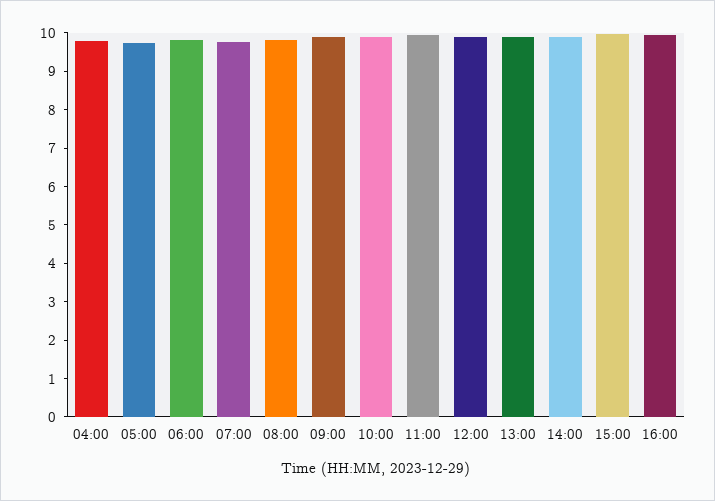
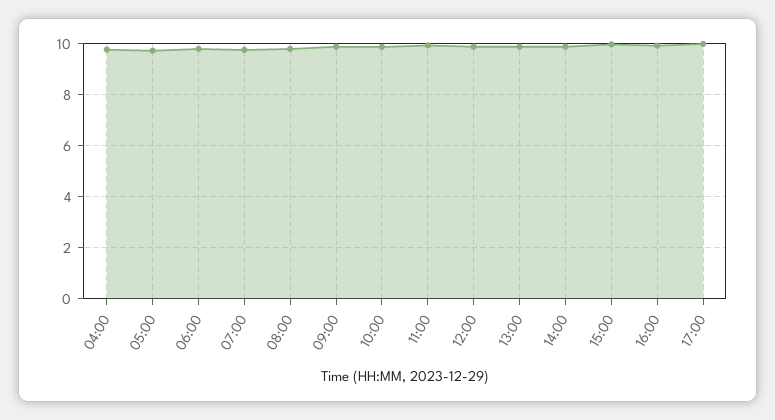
17:00: none -> 10

